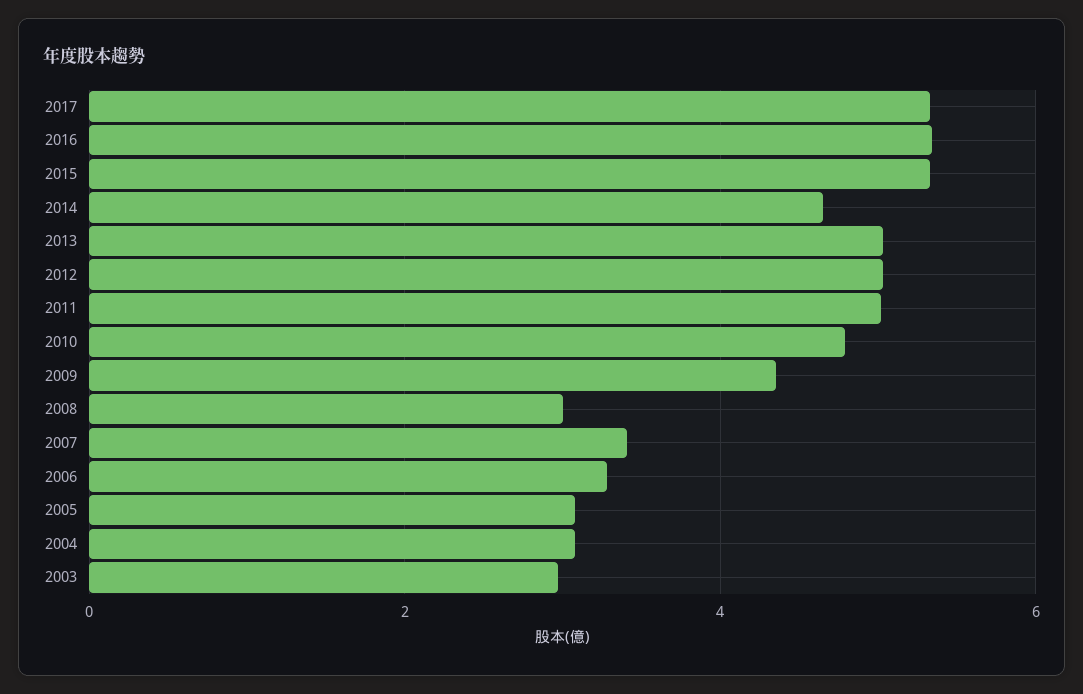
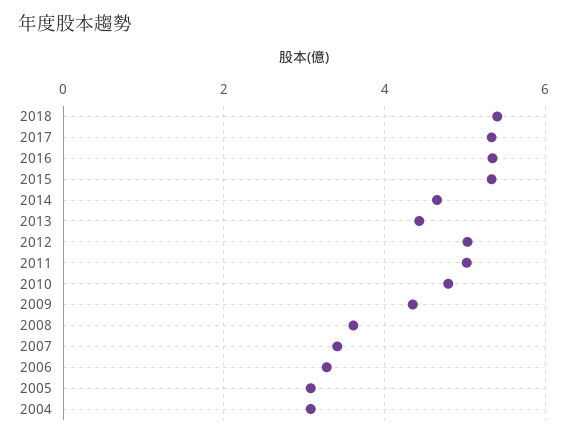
2013: 5 -> 4.4
2008: 3 -> 3.6
2003: 3 -> none
2018: none -> 5.4

